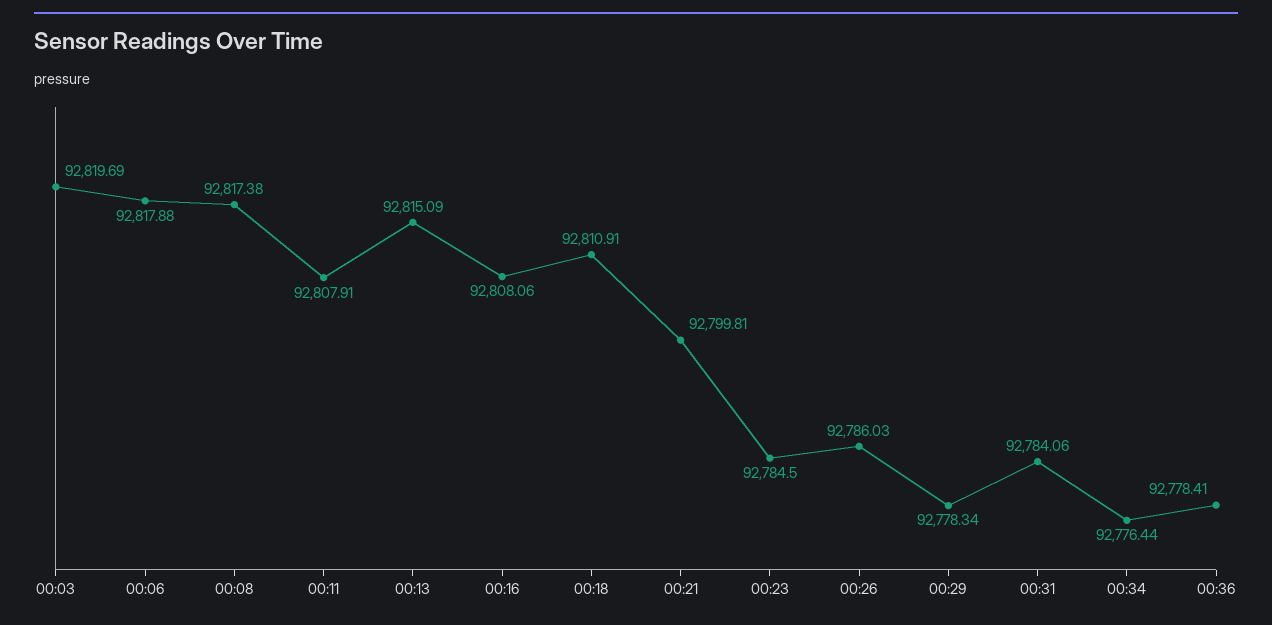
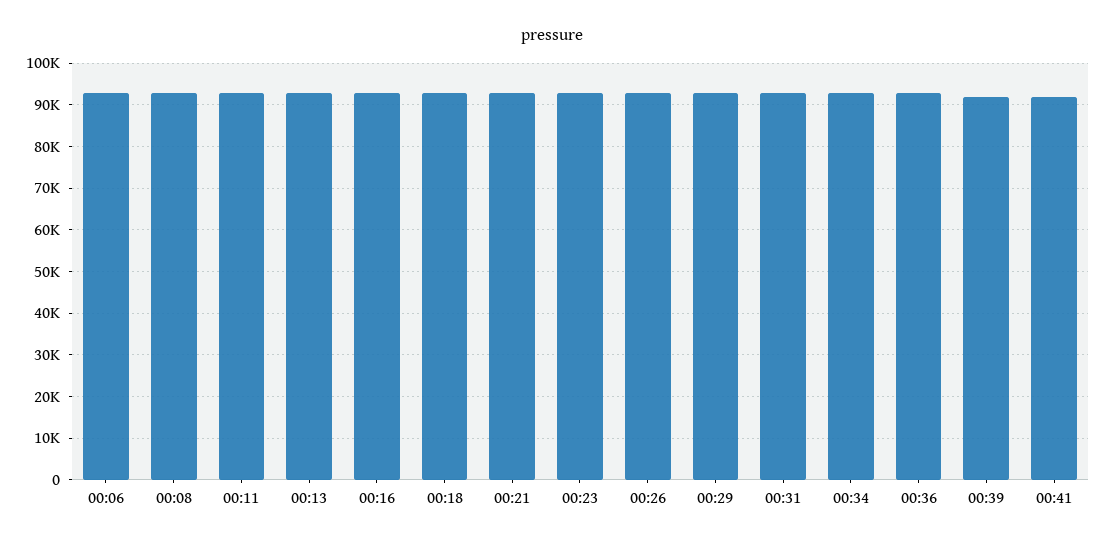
00:03: 92819.69 -> none
00:39: none -> 92000
00:41: none -> 92000

